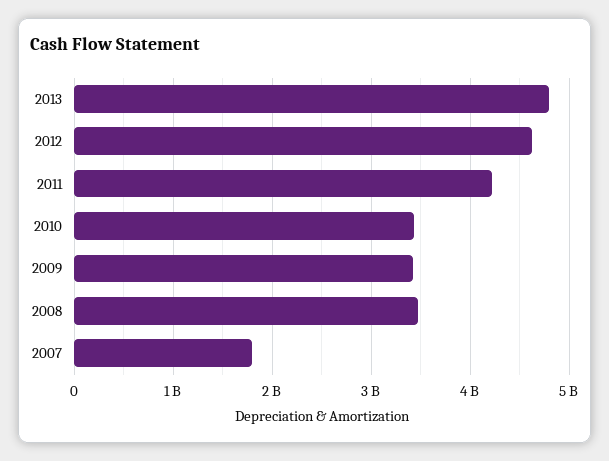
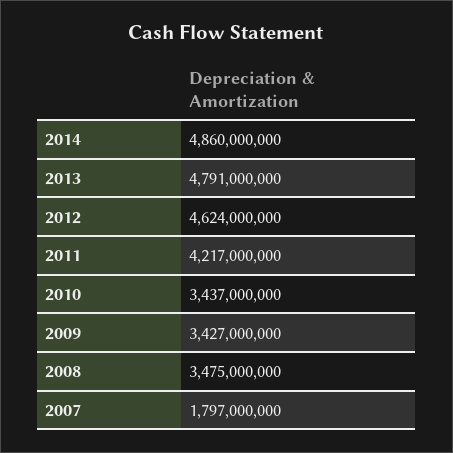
2014: none -> 4860000000

